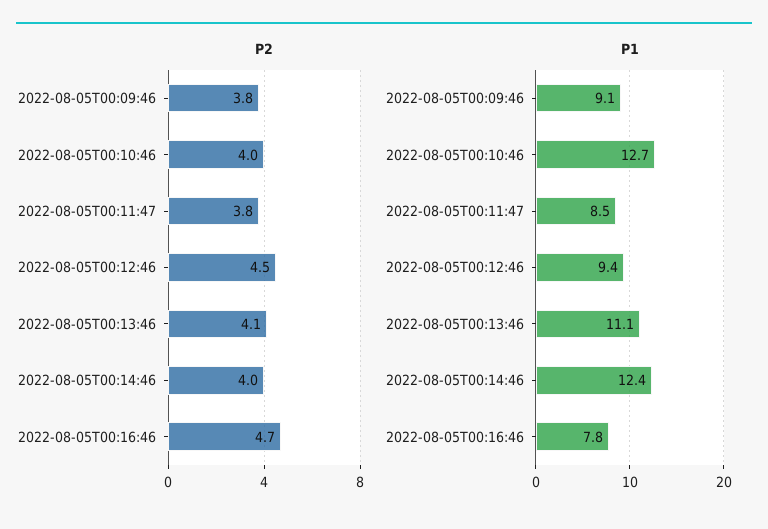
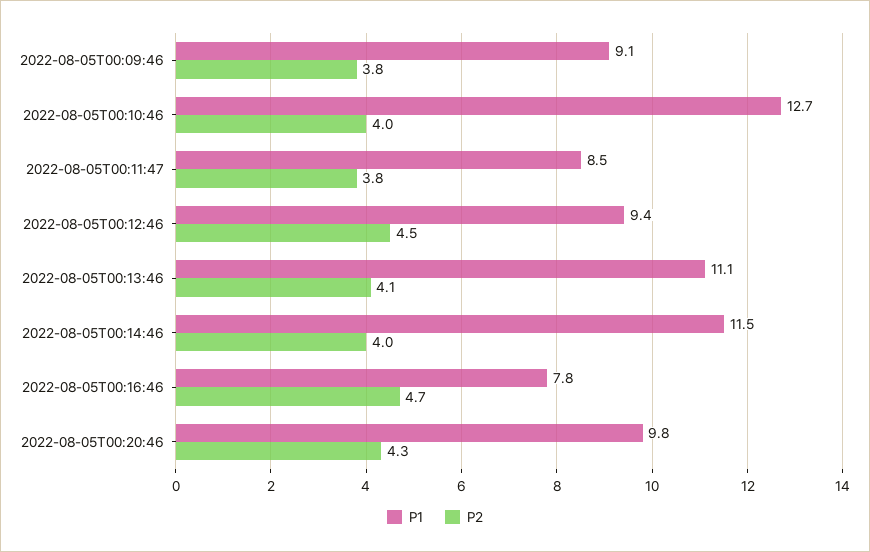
P1, 2022-08-05T00:14:46: 12.4 -> 11.5
P1, 2022-08-05T00:20:46: none -> 9.8
P2, 2022-08-05T00:20:46: none -> 4.3

